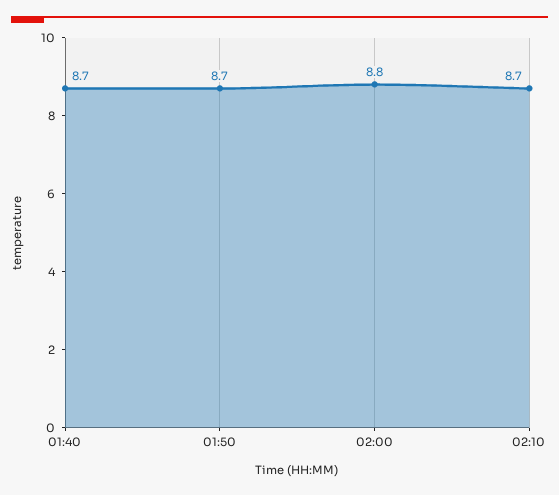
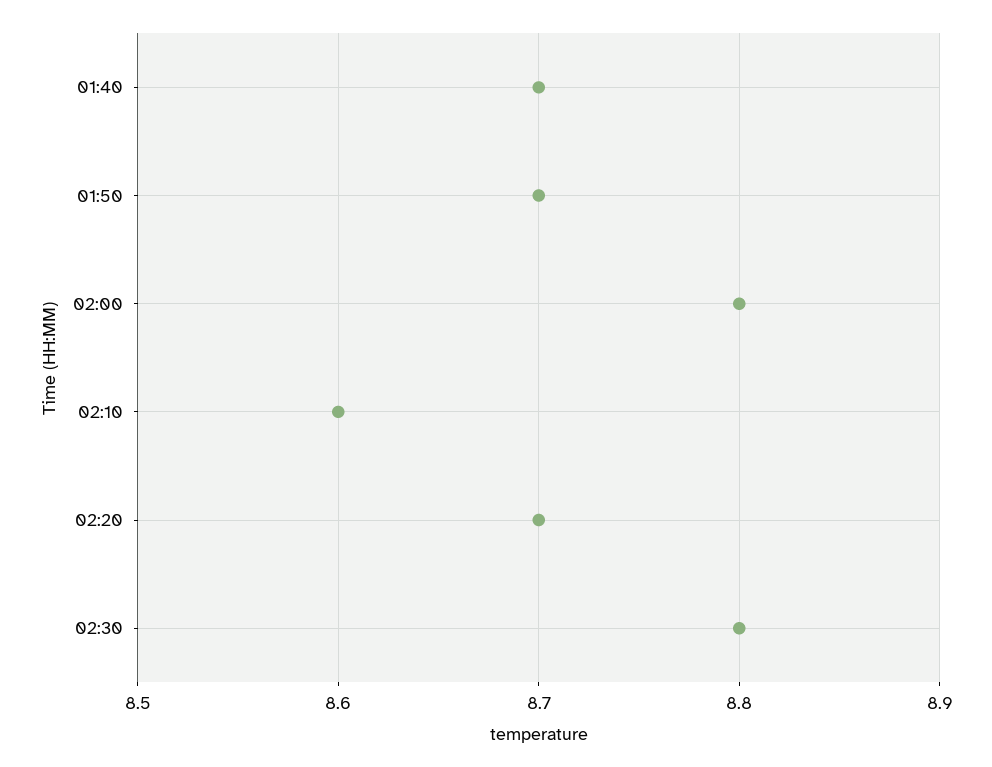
02:10: 8.7 -> 8.6
02:20: none -> 8.7
02:30: none -> 8.8

